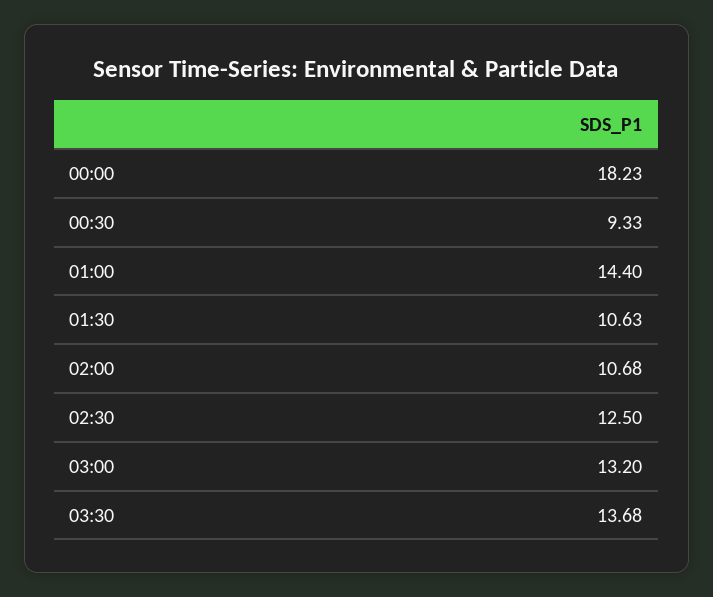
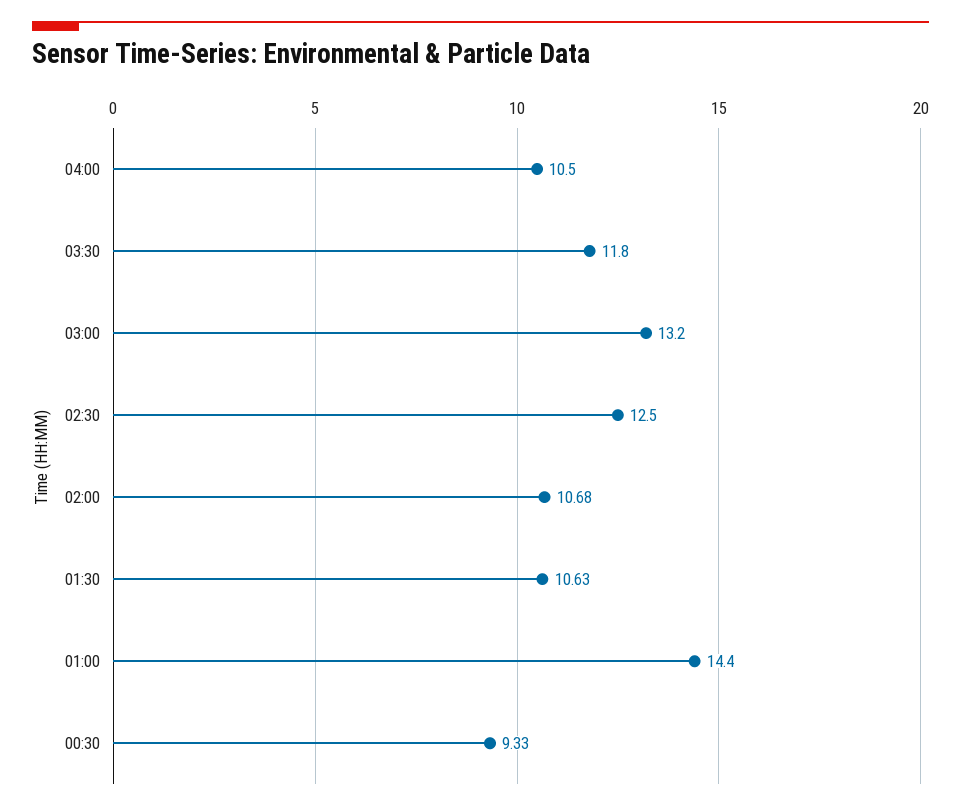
00:00: 18.23 -> none
03:30: 13.68 -> 11.8
04:00: none -> 10.5

